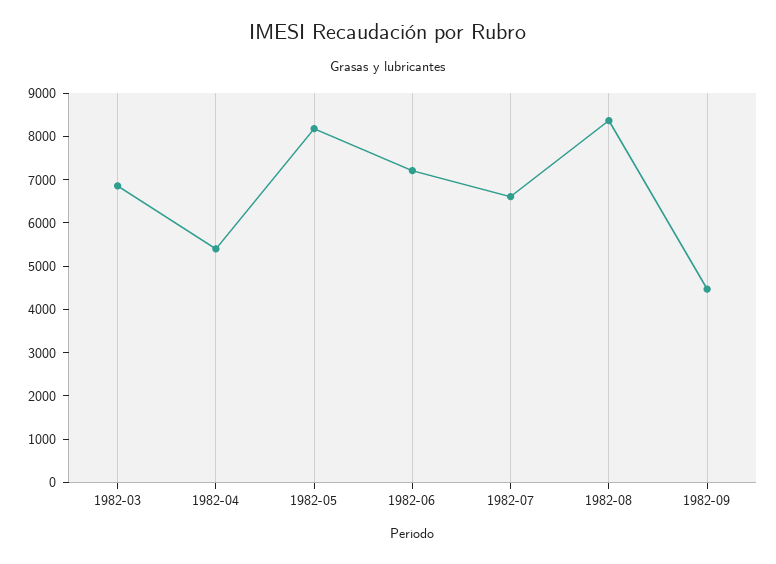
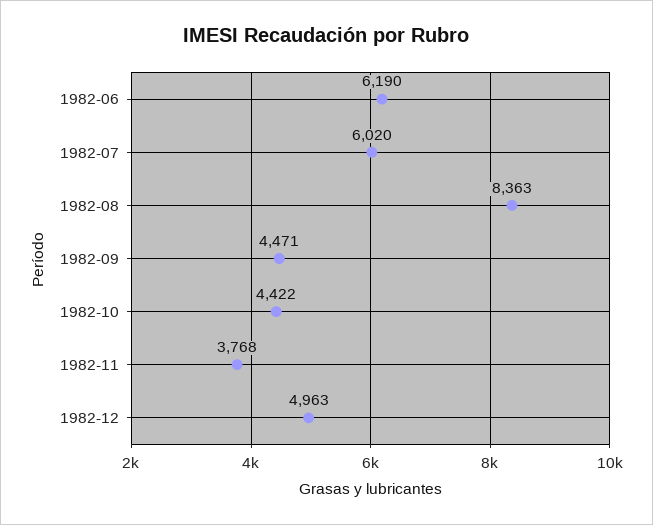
1982-03: 6800 -> none
1982-04: 5400 -> none
1982-05: 8200 -> none
1982-06: 7200 -> 6190
1982-07: 6600 -> 6020
1982-10: none -> 4422
1982-11: none -> 3768
1982-12: none -> 4963

